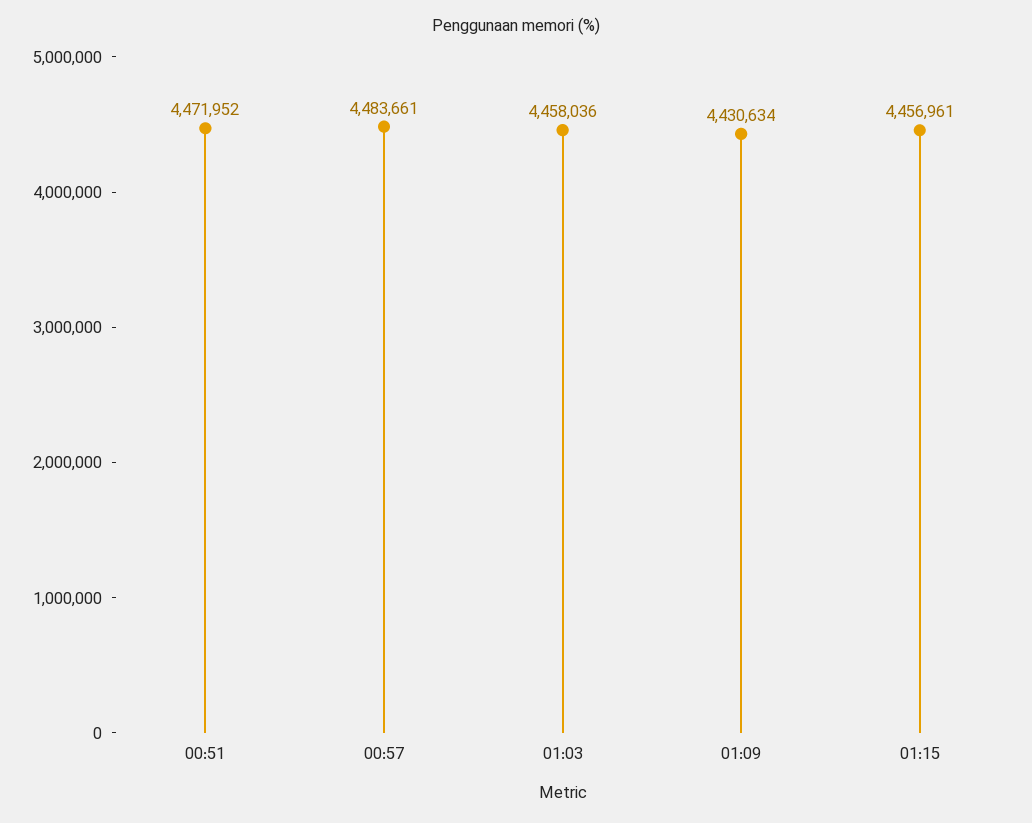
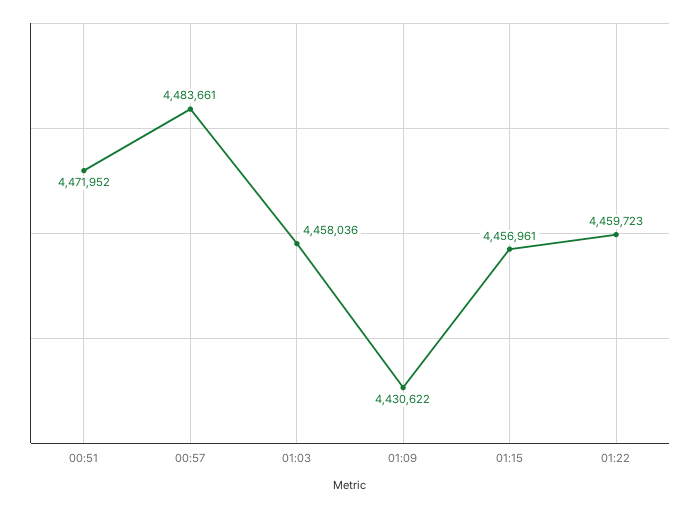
01:09: 4430634 -> 4430622
01:22: none -> 4459723

